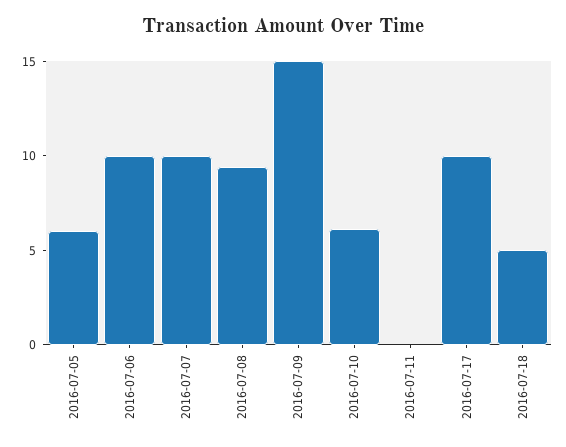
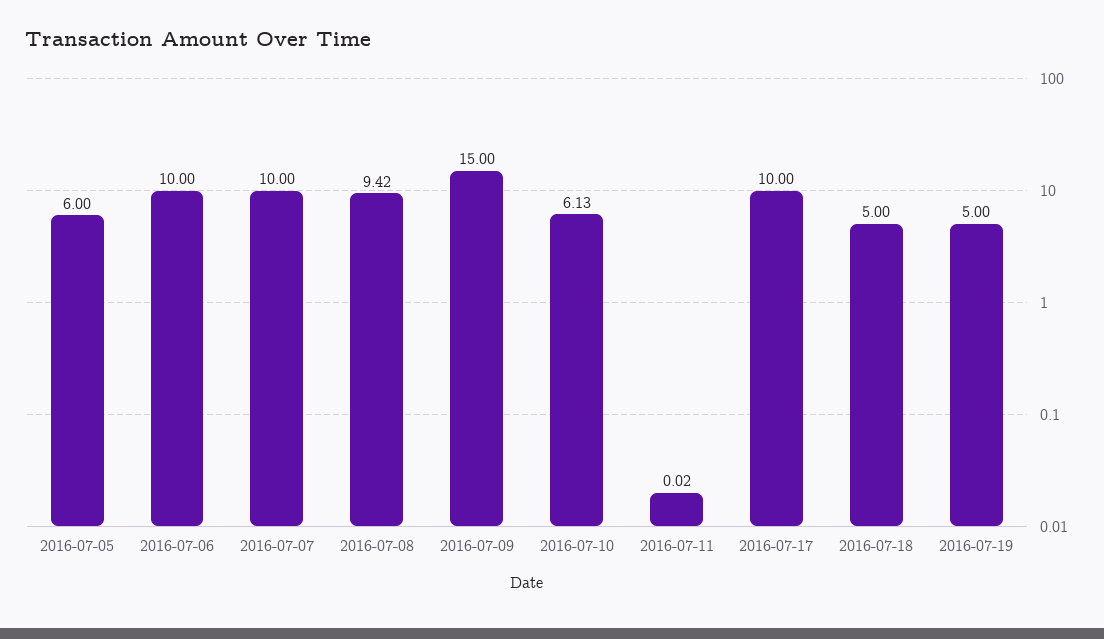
2016-07-19: none -> 5

